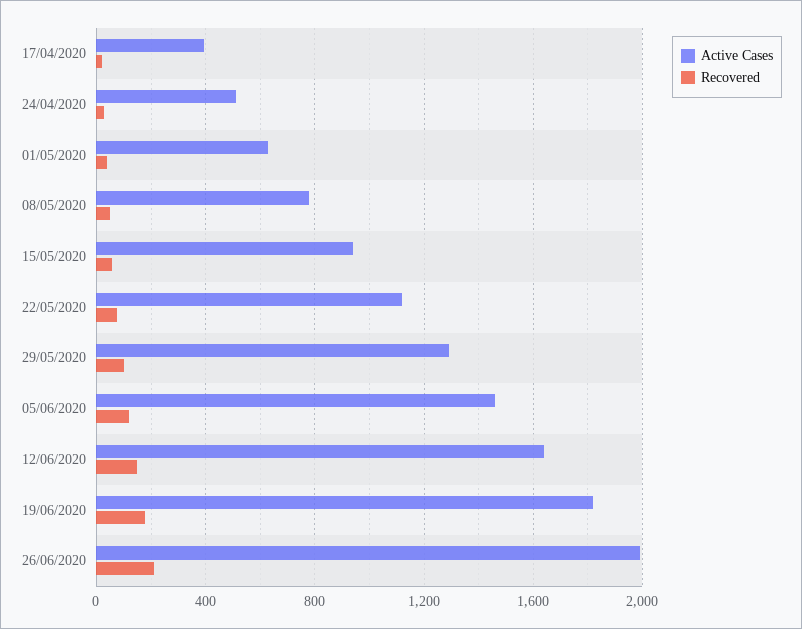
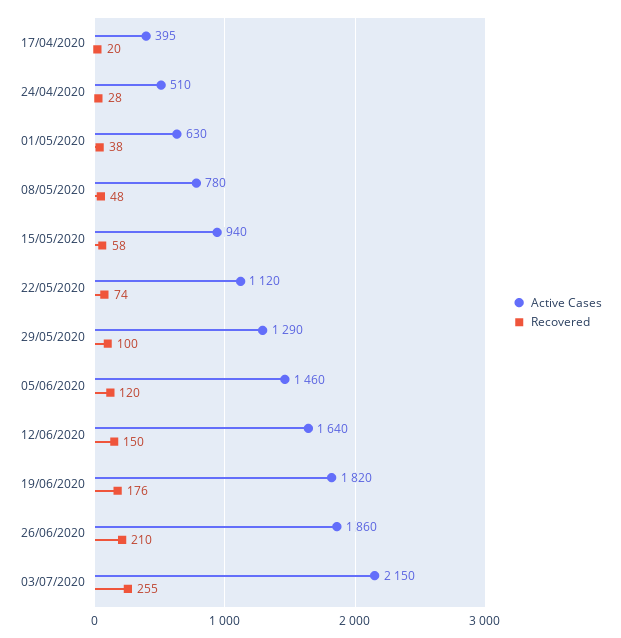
Active Cases, 26/06/2020: 2000 -> 1860
Active Cases, 03/07/2020: none -> 2150
Recovered, 03/07/2020: none -> 255

